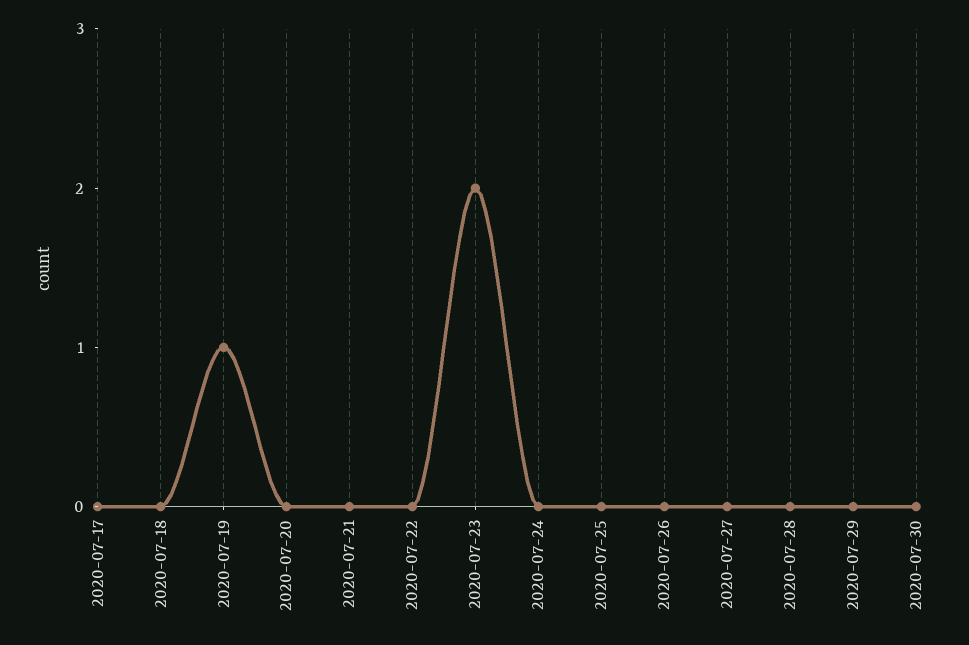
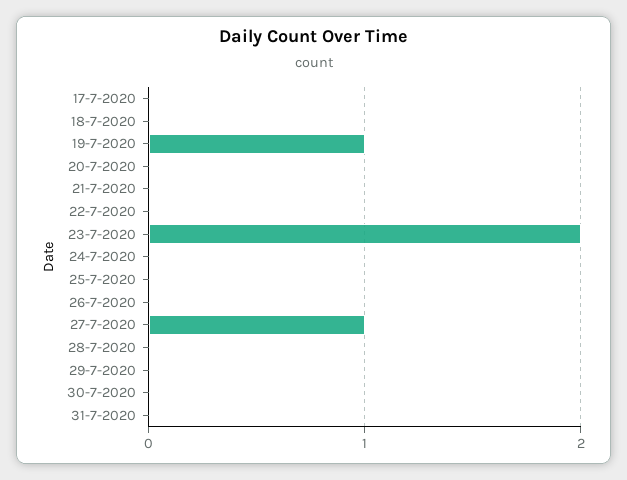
2020-07-27: 0 -> 1
31-7-2020: none -> 0

